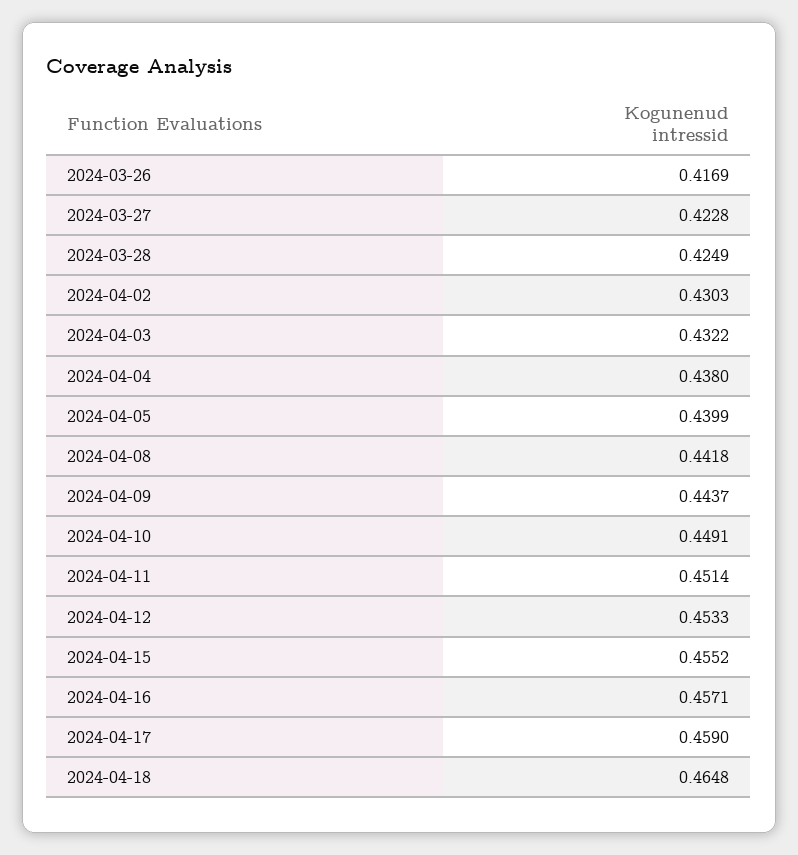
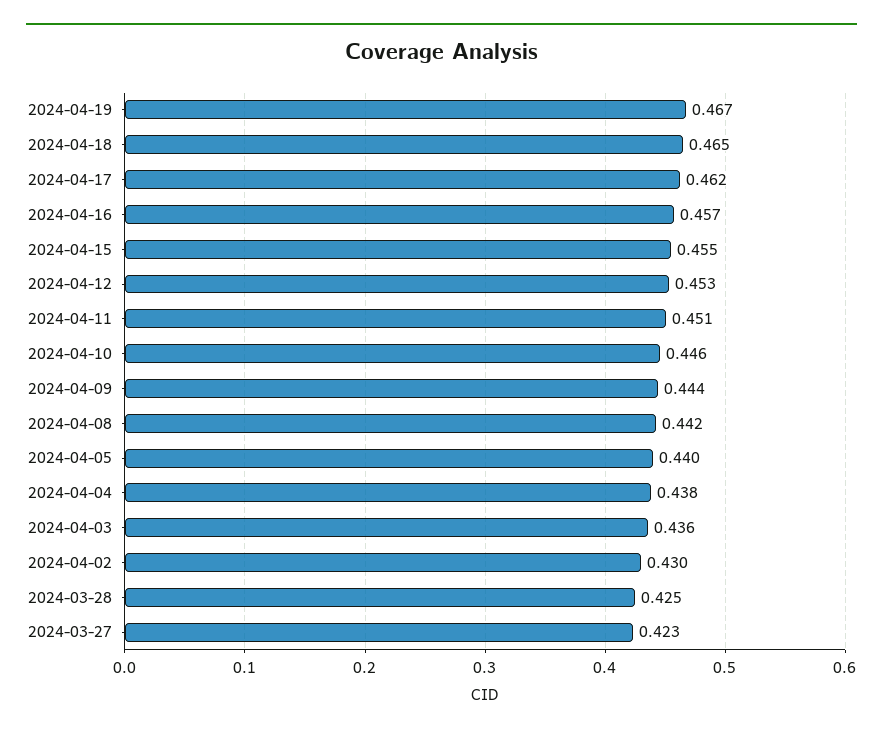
2024-03-26: 0.4169 -> none
2024-04-03: 0.4322 -> 0.436
2024-04-10: 0.4491 -> 0.446
2024-04-17: 0.459 -> 0.462
2024-04-19: none -> 0.467

